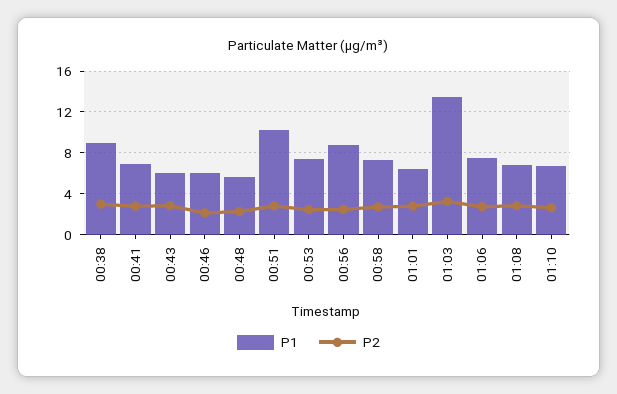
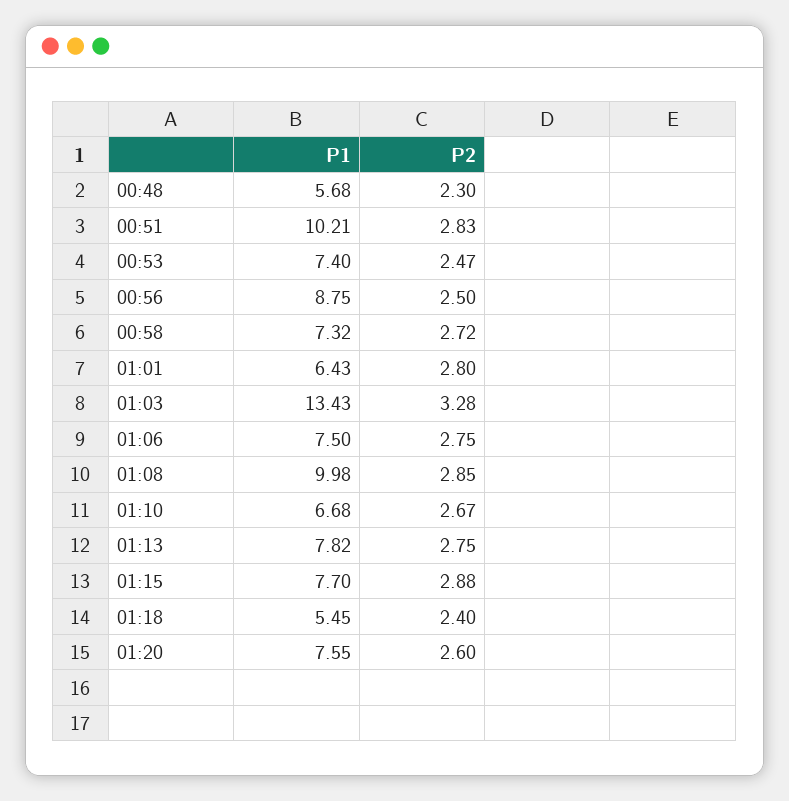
P1, 00:38: 9 -> none
P2, 00:38: 3 -> none
P1, 00:41: 7 -> none
P2, 00:41: 3 -> none
P1, 00:43: 6 -> none
P2, 00:43: 3 -> none
P1, 00:46: 6 -> none
P2, 00:46: 2 -> none
P1, 01:08: 7 -> 9.98
P1, 01:13: none -> 7.82
P2, 01:13: none -> 2.75
P1, 01:15: none -> 7.7
P2, 01:15: none -> 2.88
P1, 01:18: none -> 5.45
P2, 01:18: none -> 2.4
P1, 01:20: none -> 7.55
P2, 01:20: none -> 2.6

